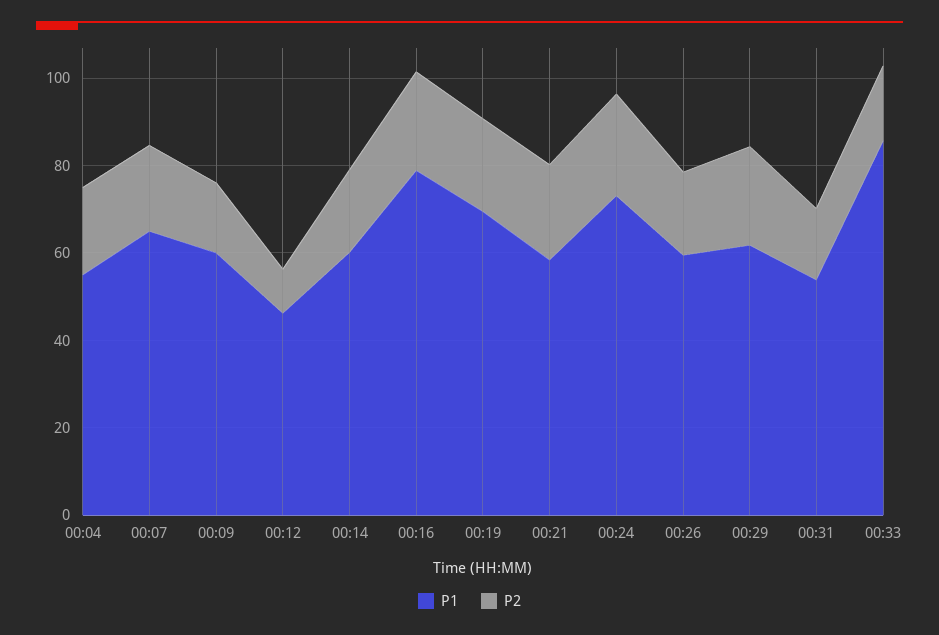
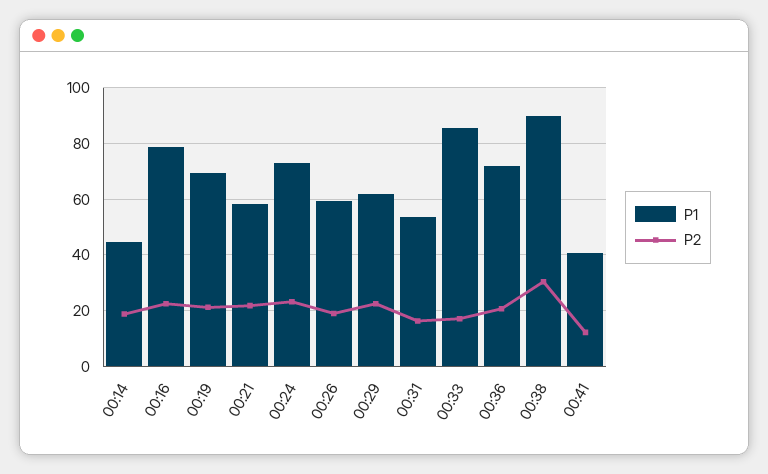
P1, 00:04: 55 -> none
P2, 00:04: 20 -> none
P1, 00:07: 65 -> none
P2, 00:07: 20 -> none
P1, 00:09: 60 -> none
P2, 00:09: 15 -> none
P1, 00:12: 45 -> none
P2, 00:12: 10 -> none
P1, 00:14: 60 -> 45
P1, 00:36: none -> 72.5
P2, 00:36: none -> 20
P1, 00:38: none -> 90
P2, 00:38: none -> 30
P1, 00:41: none -> 40
P2, 00:41: none -> 12.5

